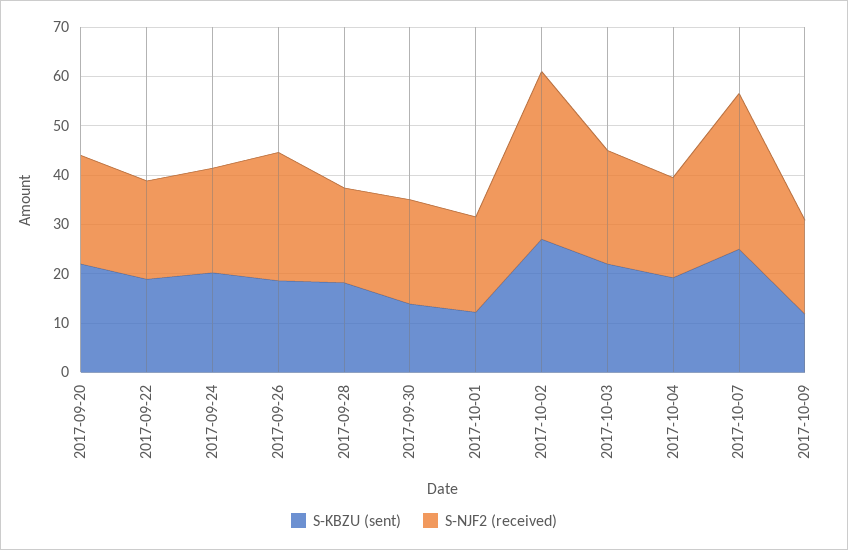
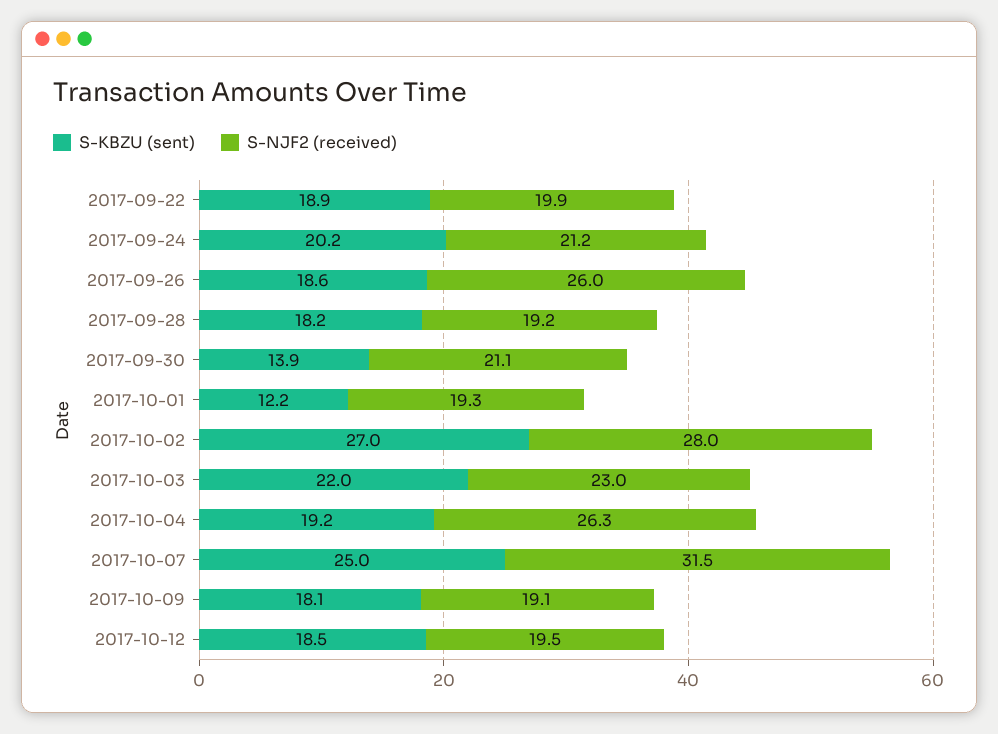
S-KBZU (sent), 2017-09-20: 22 -> none
S-NJF2 (received), 2017-09-20: 22 -> none
S-NJF2 (received), 2017-10-02: 34 -> 28
S-NJF2 (received), 2017-10-04: 20 -> 26.3
S-KBZU (sent), 2017-10-09: 12 -> 18.1
S-KBZU (sent), 2017-10-12: none -> 18.5
S-NJF2 (received), 2017-10-12: none -> 19.5

